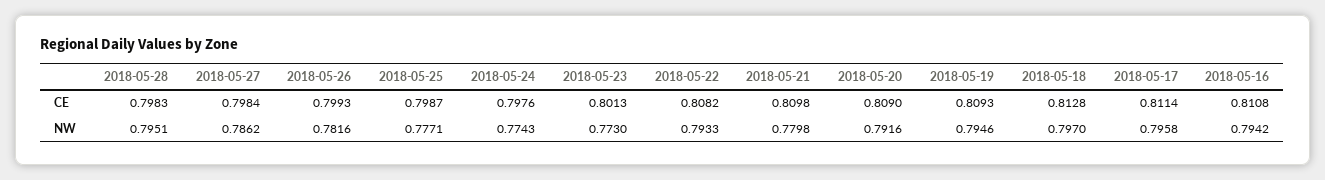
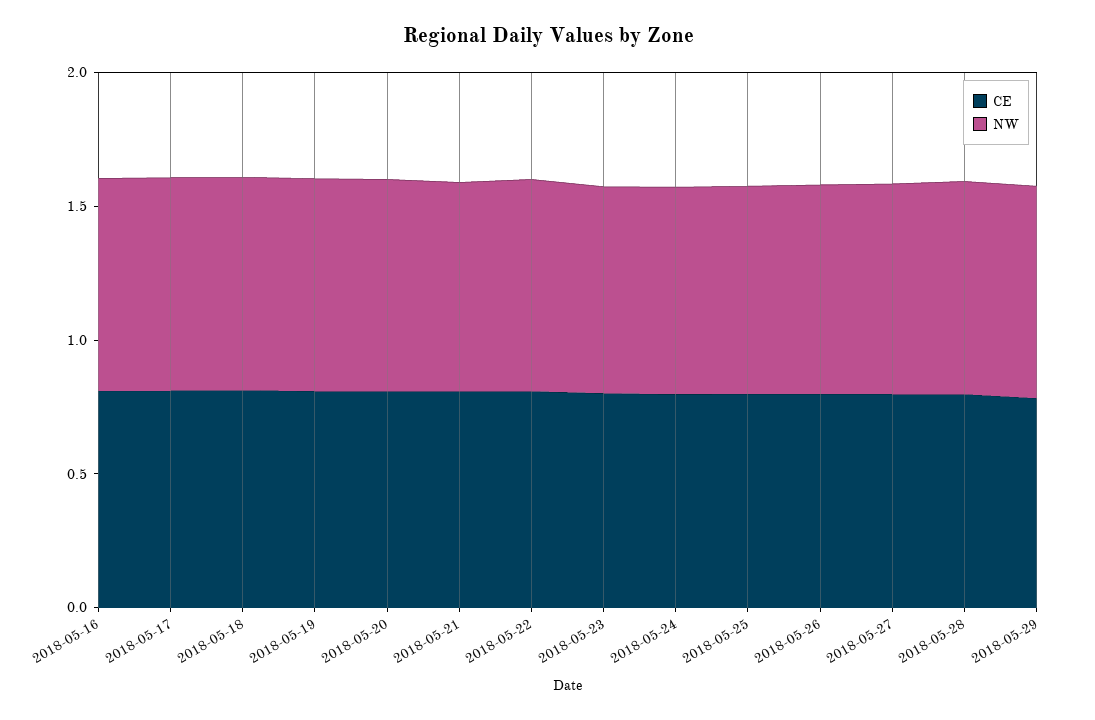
CE, 2018-05-29: none -> 0.8
NW, 2018-05-29: none -> 0.8

